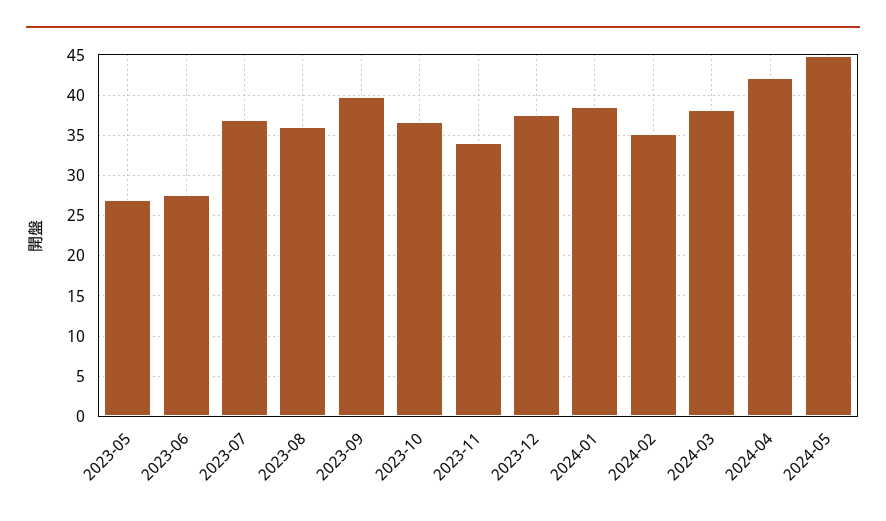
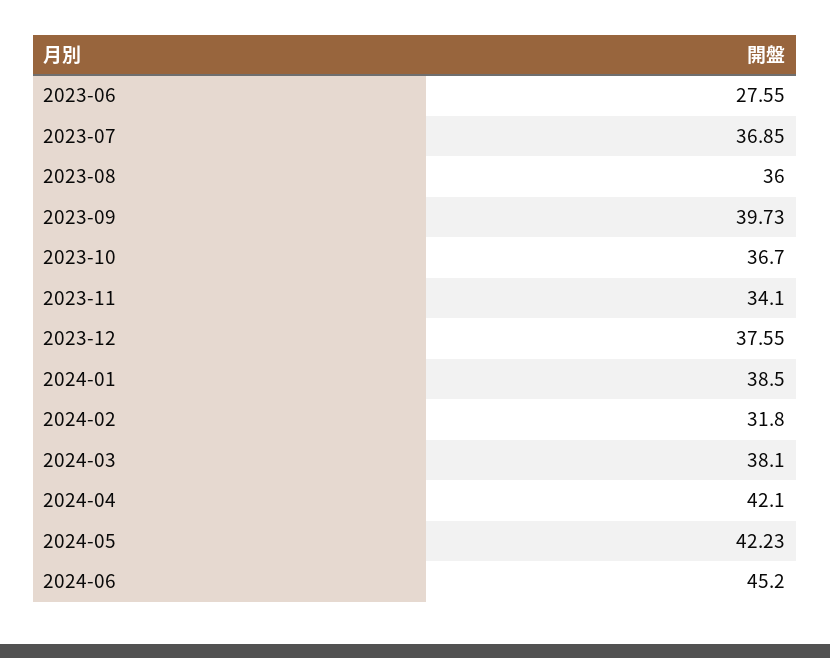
2023-05: 27 -> none
2024-02: 35 -> 31.8
2024-05: 45 -> 42.23
2024-06: none -> 45.2

